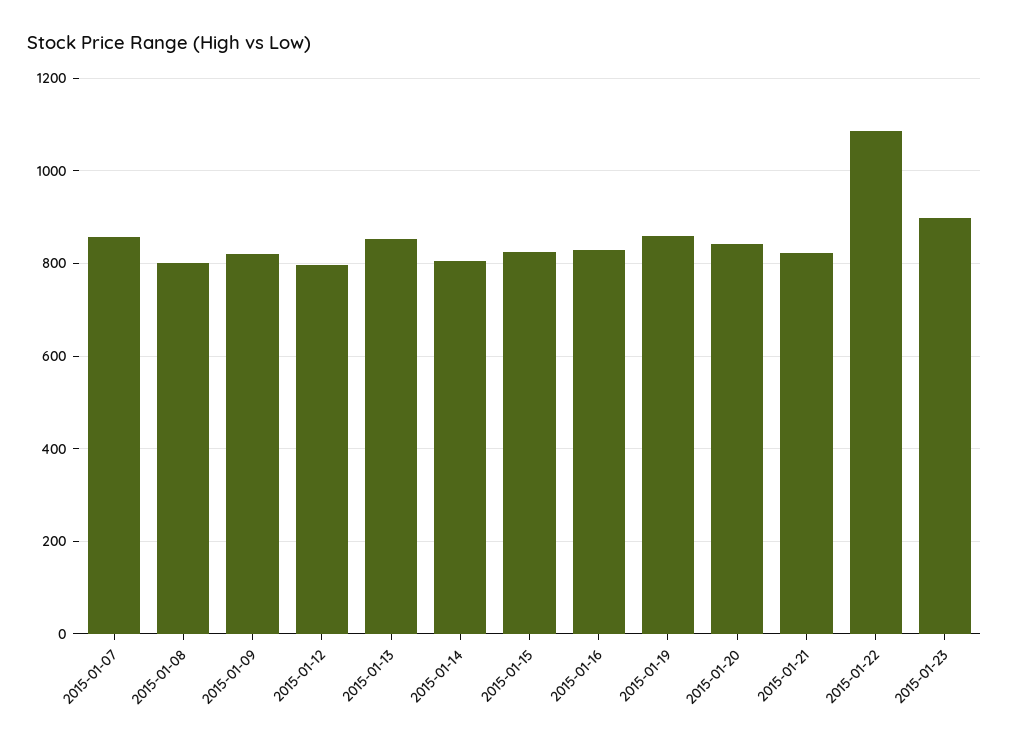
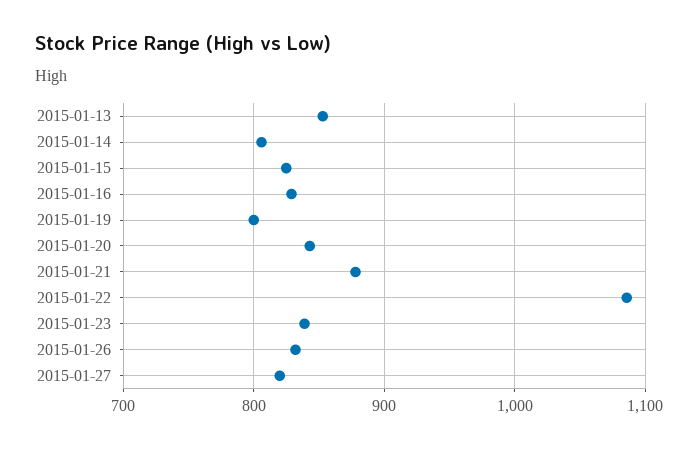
2015-01-07: 860 -> none
2015-01-08: 800 -> none
2015-01-09: 820 -> none
2015-01-12: 800 -> none
2015-01-19: 860 -> 800
2015-01-21: 820 -> 880
2015-01-23: 900 -> 840
2015-01-26: none -> 830
2015-01-27: none -> 820

